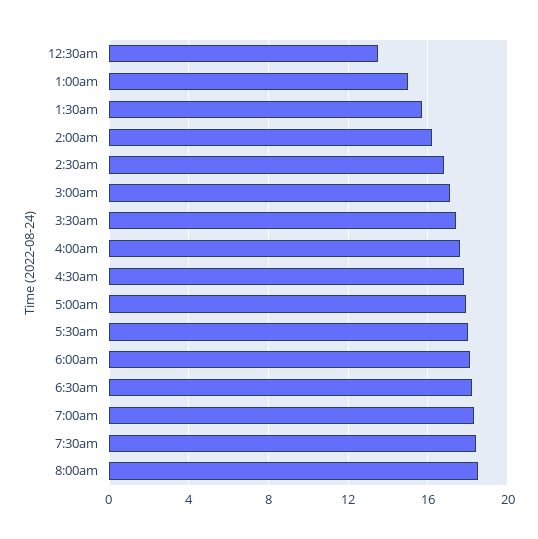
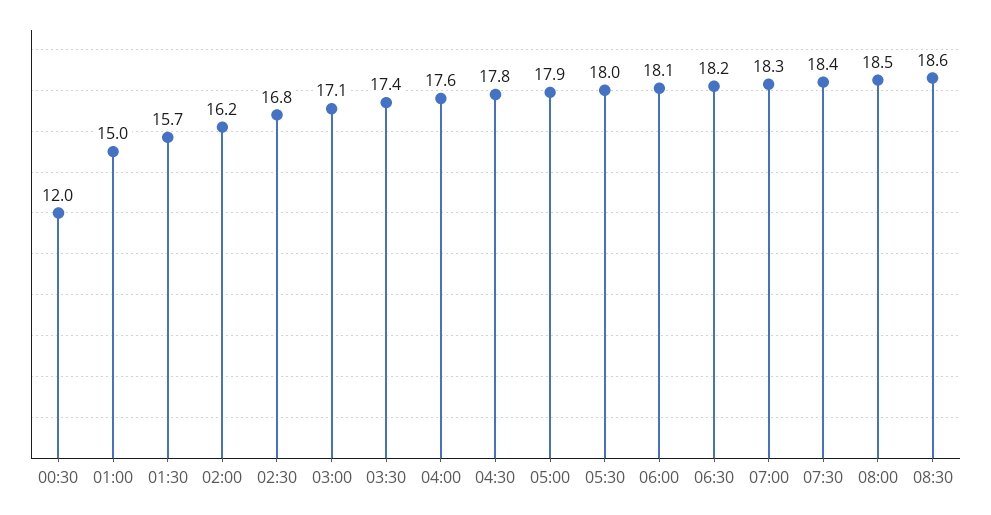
12:30am: 13.5 -> 12
08:30: none -> 18.6

